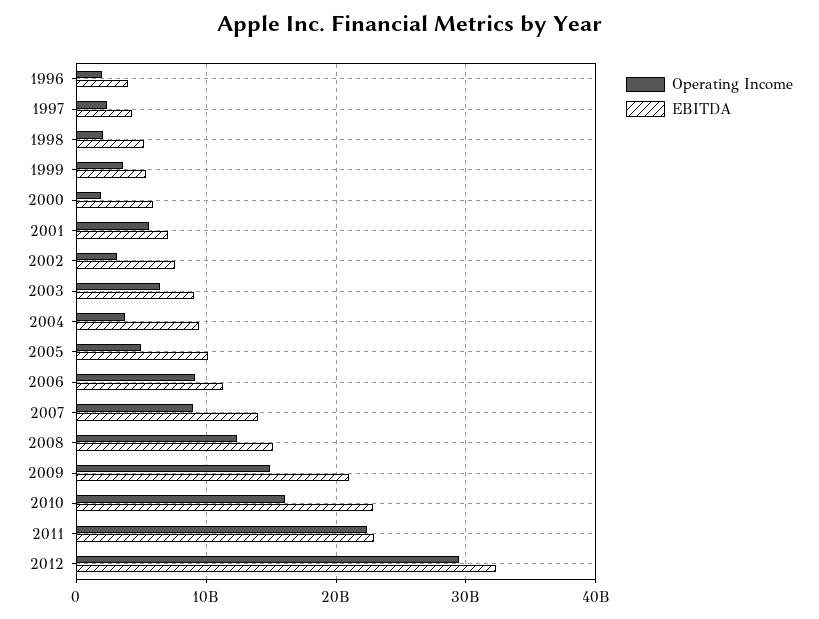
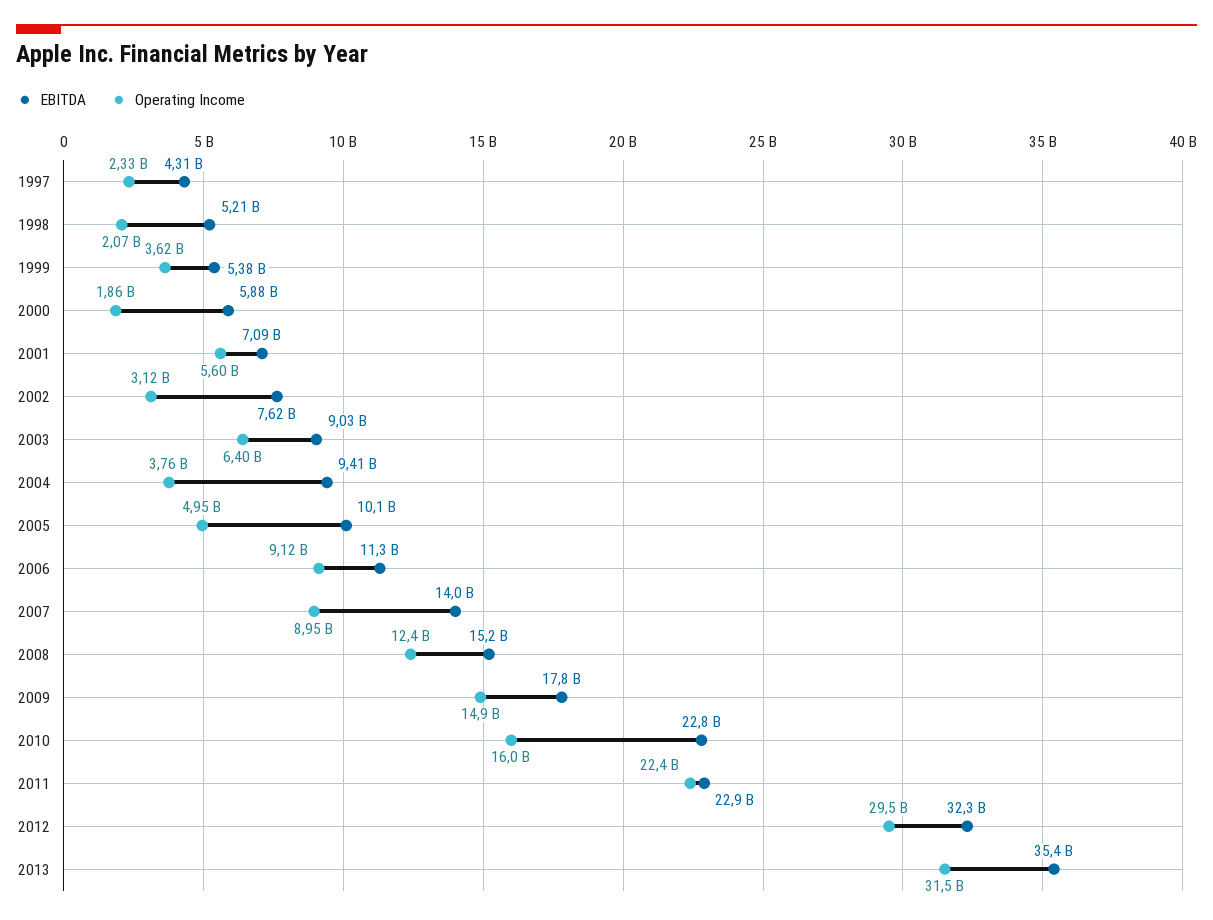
Operating Income, 1996: 2000000000 -> none
EBITDA, 1996: 4000000000 -> none
EBITDA, 2009: 21000000000 -> 17800000000
EBITDA, 2013: none -> 35400000000
Operating Income, 2013: none -> 31500000000

